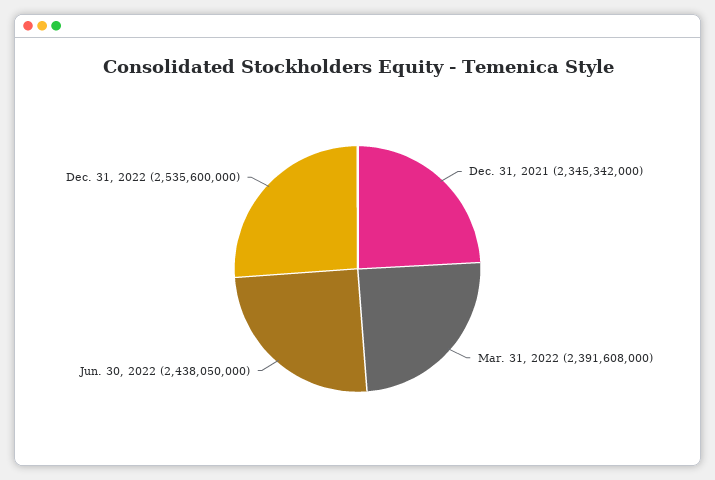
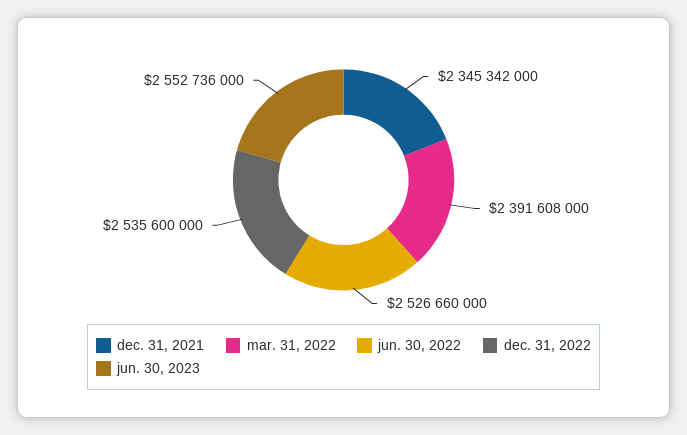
Jun. 30, 2022: 2438050000 -> 2526660000
jun. 30, 2023: none -> 2552736000

